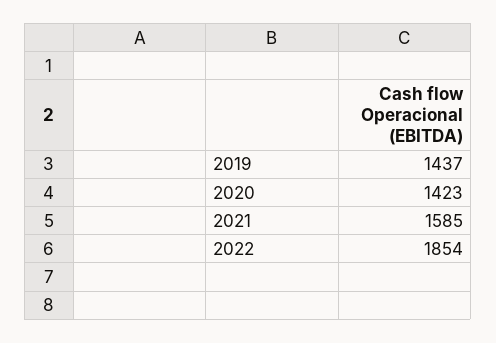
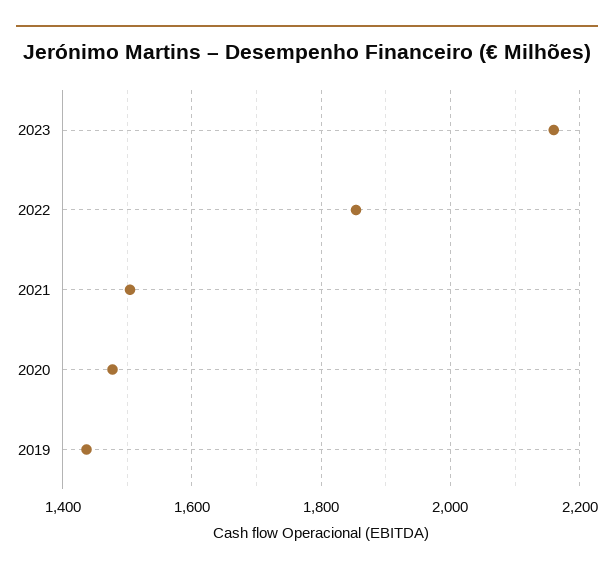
2020: 1423 -> 1480
2021: 1585 -> 1500
2023: none -> 2160

